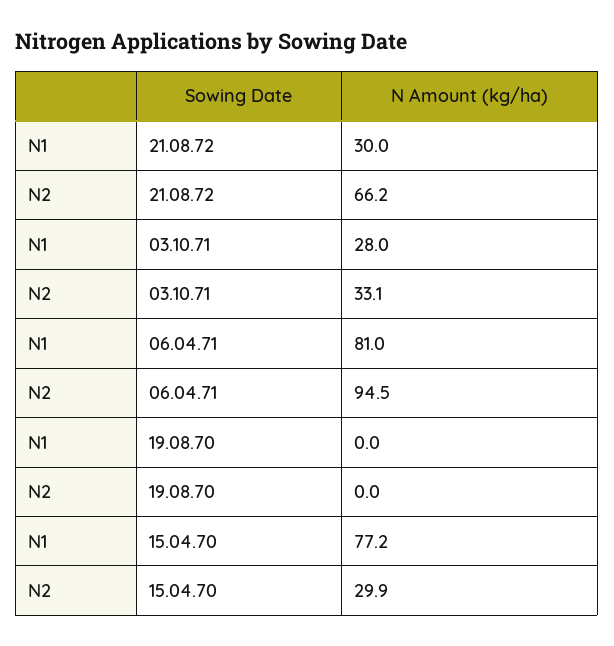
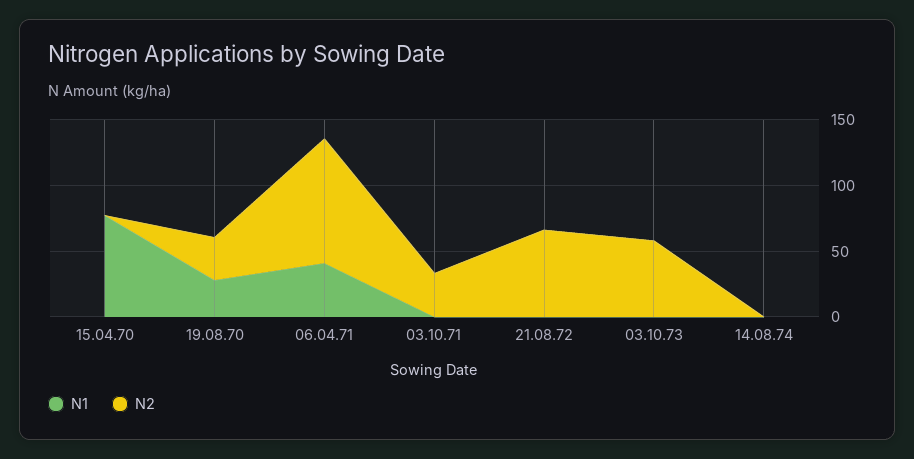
N1, 21.08.72: 30 -> 0
N1, 03.10.71: 28 -> 0
N1, 06.04.71: 81 -> 40
N1, 19.08.70: 0 -> 30
N2, 19.08.70: 0 -> 30
N2, 15.04.70: 29.9 -> 0
N1, 03.10.73: none -> 0
N2, 03.10.73: none -> 60
N1, 14.08.74: none -> 0
N2, 14.08.74: none -> 0

